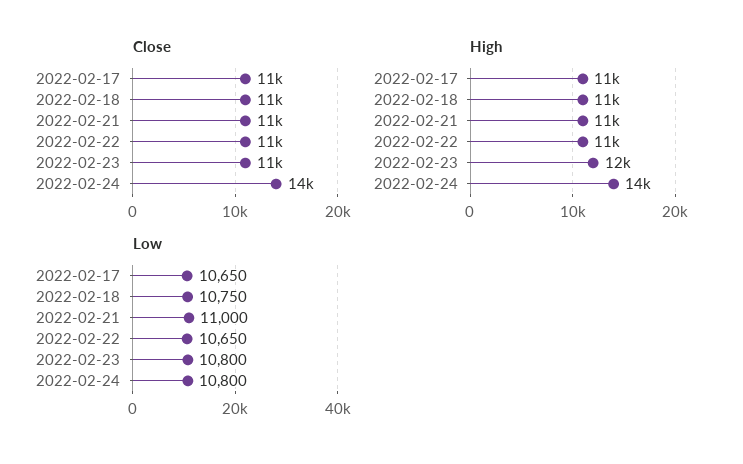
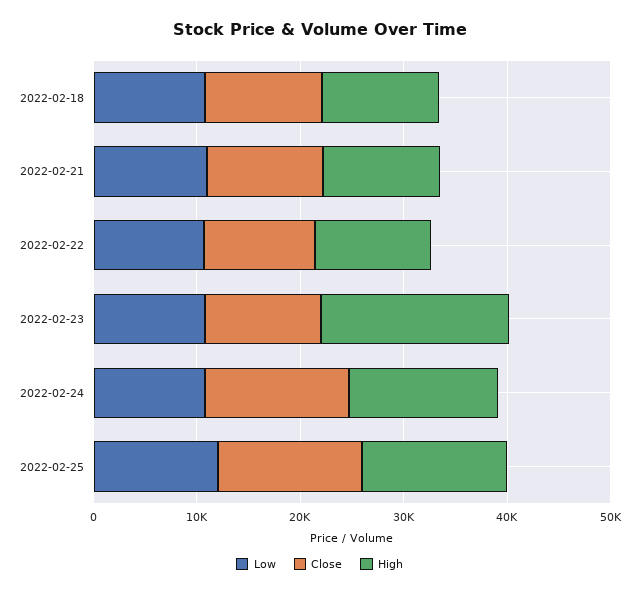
Close, 2022-02-17: 11000 -> none
High, 2022-02-17: 11000 -> none
High, 2022-02-23: 12000 -> 18000
Low, 2022-02-17: 10650 -> none
Low, 2022-02-25: none -> 12000
Close, 2022-02-25: none -> 14000
High, 2022-02-25: none -> 14000

